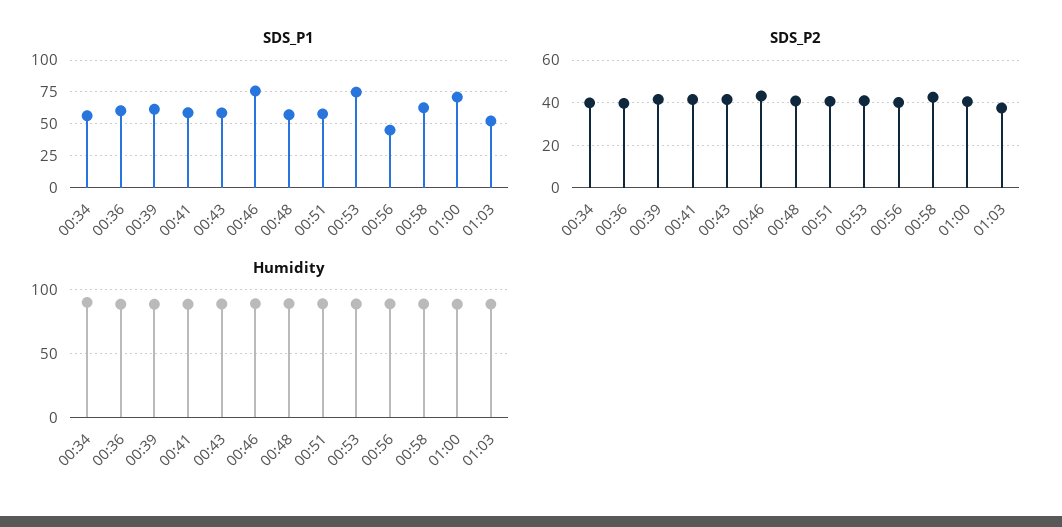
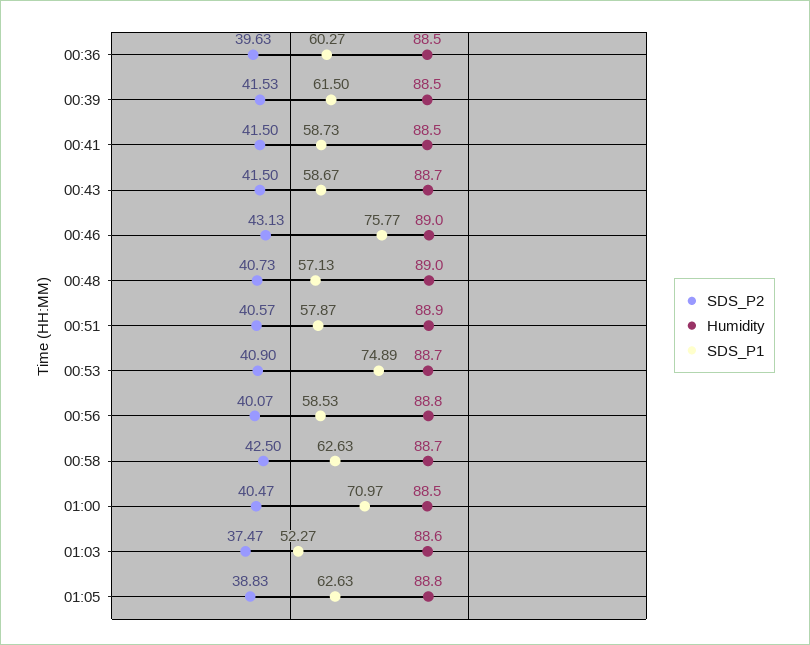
SDS_P1, 00:34: 55 -> none
SDS_P1, 00:56: 45 -> 58.53
SDS_P2, 00:34: 40 -> none
Humidity, 00:34: 90 -> none
SDS_P2, 01:05: none -> 38.83
Humidity, 01:05: none -> 88.8
SDS_P1, 01:05: none -> 62.63

